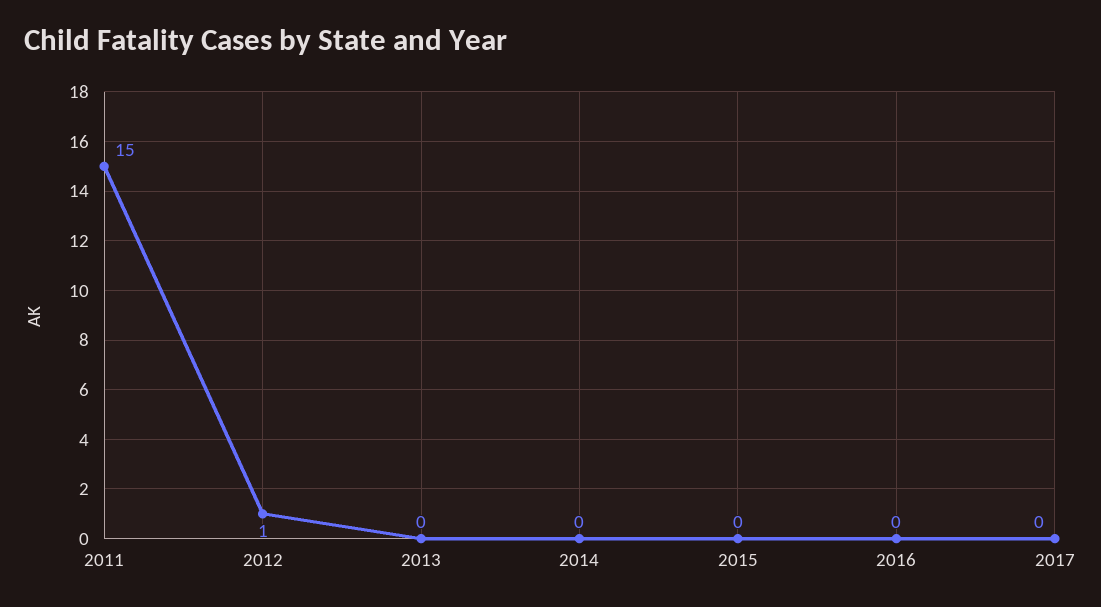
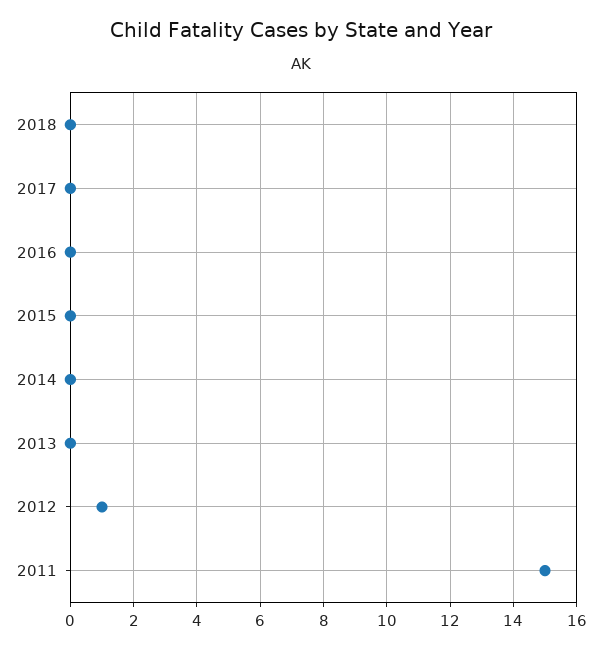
2018: none -> 0

